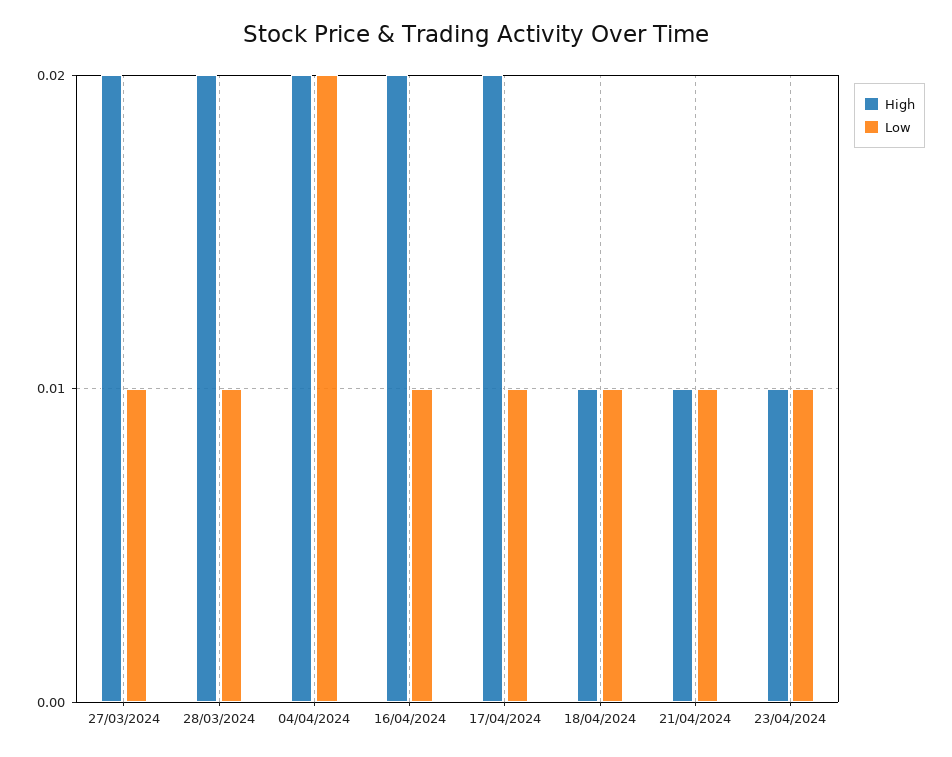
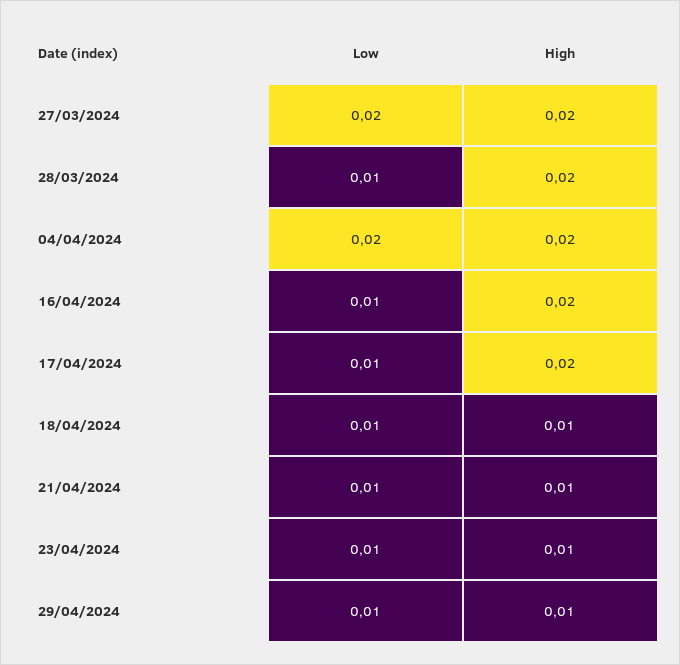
Low, 27/03/2024: 0.01 -> 0.02
Low, 29/04/2024: none -> 0.01
High, 29/04/2024: none -> 0.01

